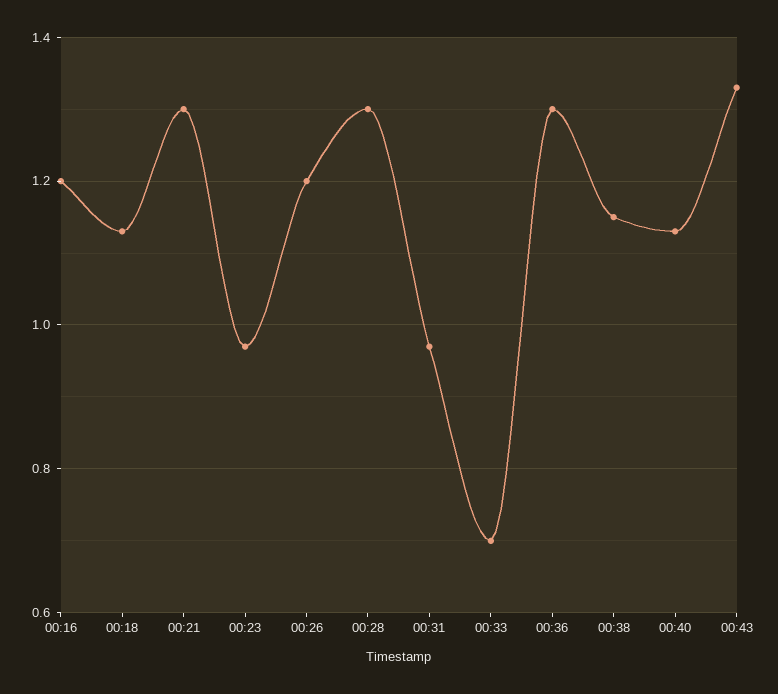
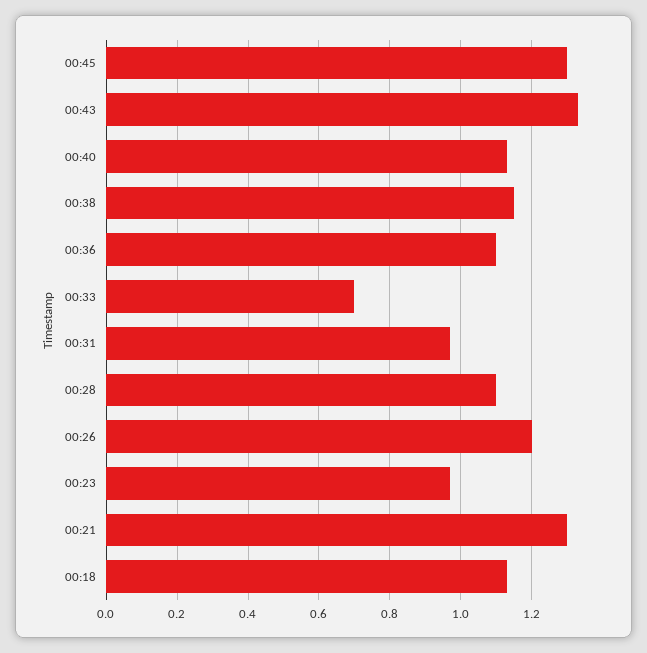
00:16: 1.2 -> none
00:28: 1.3 -> 1.1
00:36: 1.3 -> 1.1
00:45: none -> 1.3

